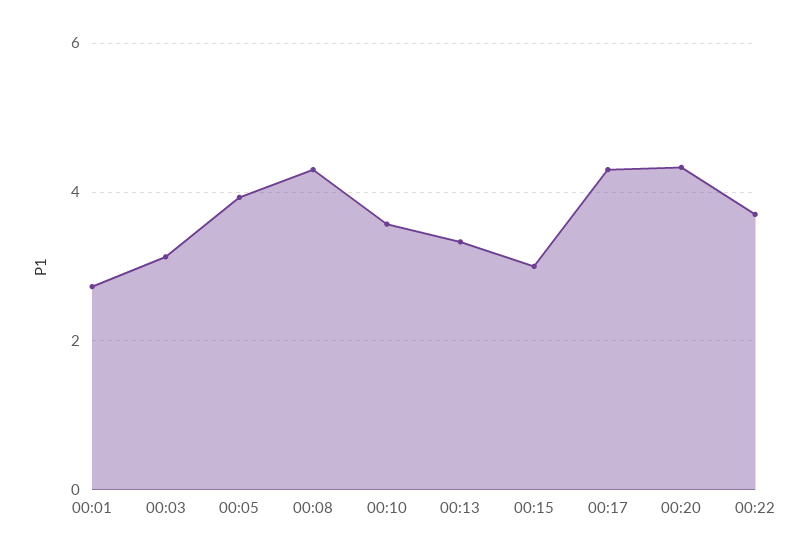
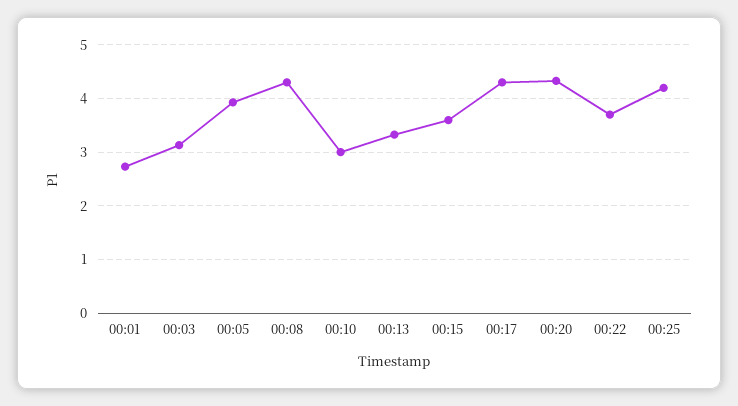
00:10: 3.6 -> 3
00:15: 3 -> 3.6
00:25: none -> 4.2

